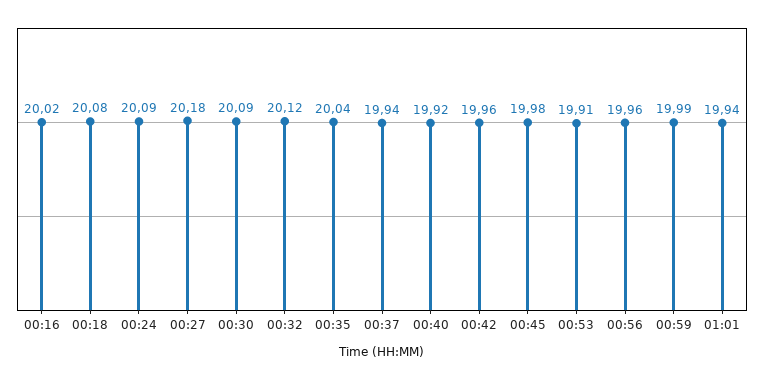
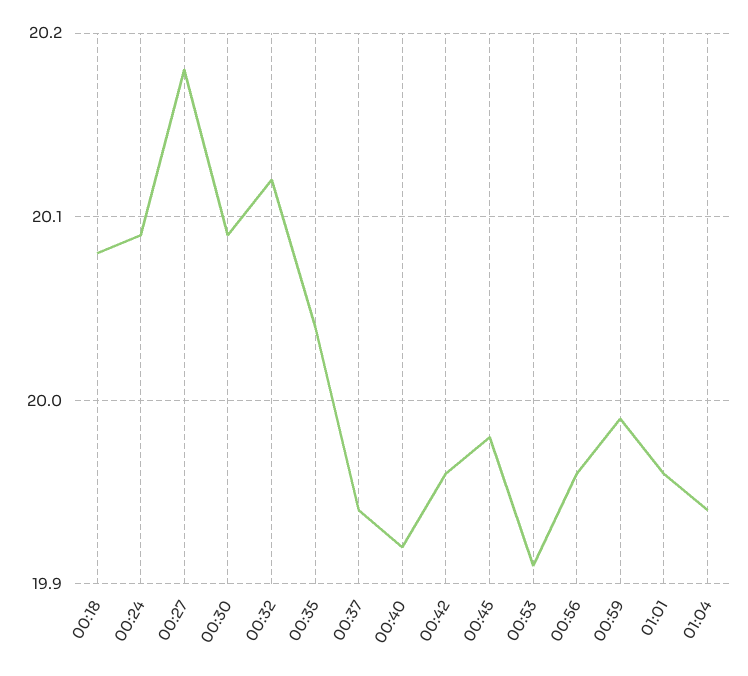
00:16: 20.02 -> none
01:01: 19.94 -> 19.96
01:04: none -> 19.94

